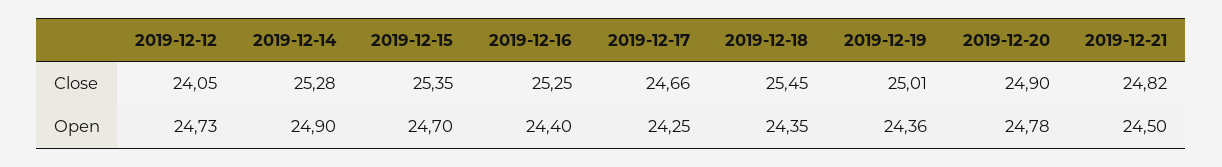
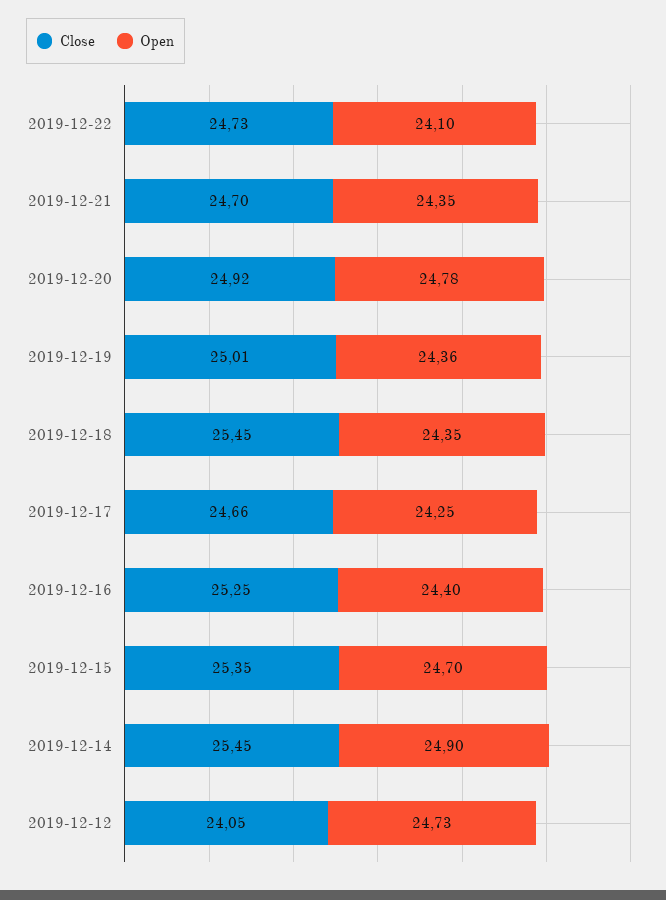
Close, 2019-12-14: 25.28 -> 25.45
Close, 2019-12-20: 24.9 -> 24.92
Close, 2019-12-21: 24.82 -> 24.7
Open, 2019-12-21: 24.5 -> 24.35
Close, 2019-12-22: none -> 24.73
Open, 2019-12-22: none -> 24.1

